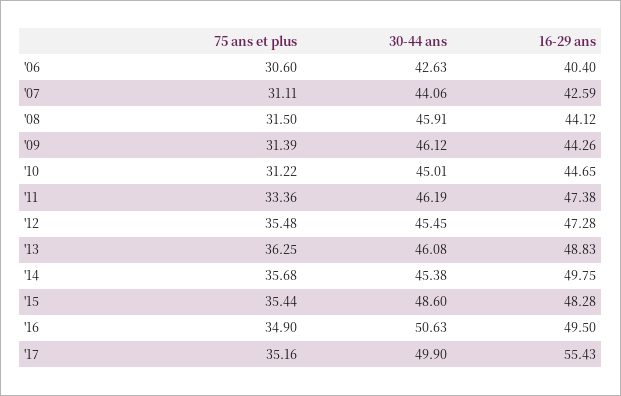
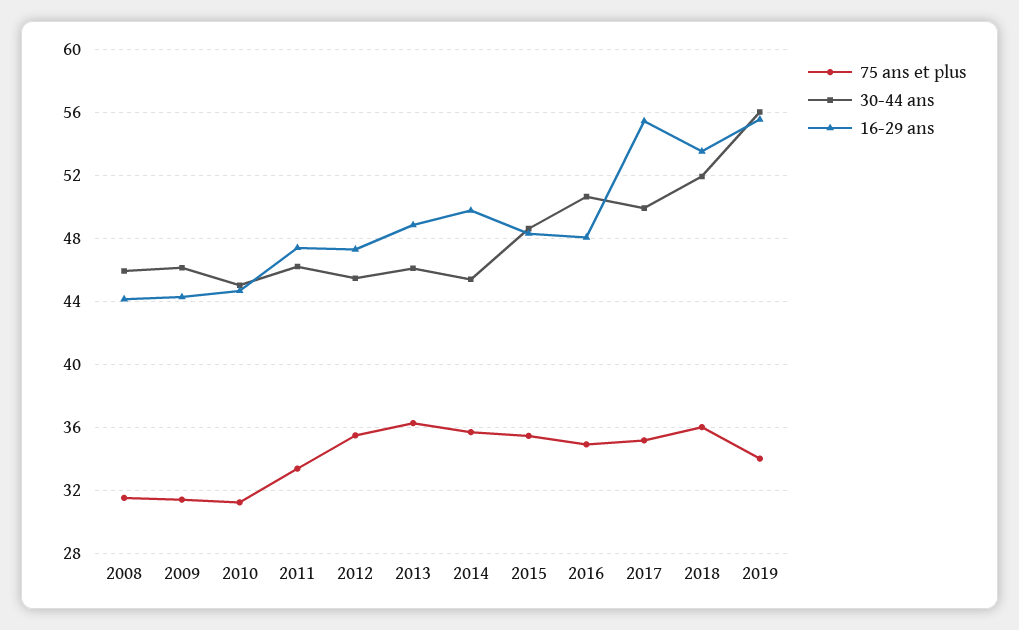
75 ans et plus, '06: 30.6 -> none
30-44 ans, '06: 42.63 -> none
16-29 ans, '06: 40.4 -> none
75 ans et plus, '07: 31.11 -> none
30-44 ans, '07: 44.06 -> none
16-29 ans, '07: 42.59 -> none
16-29 ans, '16: 49.5 -> 48
75 ans et plus, 2018: none -> 36
30-44 ans, 2018: none -> 52
16-29 ans, 2018: none -> 53.5
75 ans et plus, 2019: none -> 34
30-44 ans, 2019: none -> 56
16-29 ans, 2019: none -> 55.5

